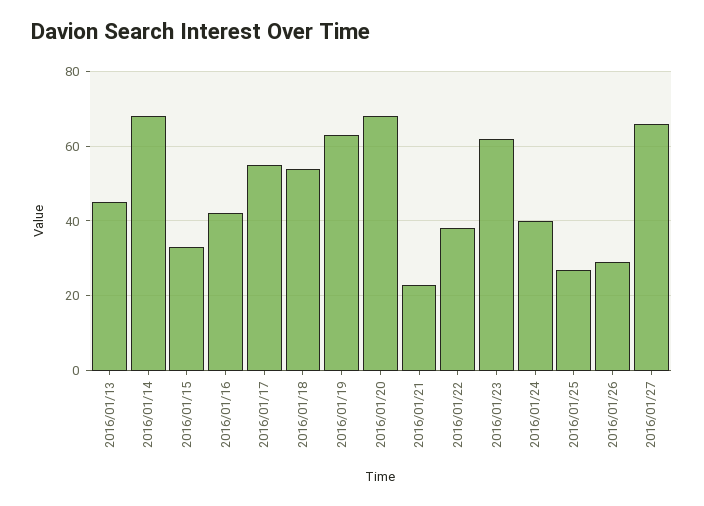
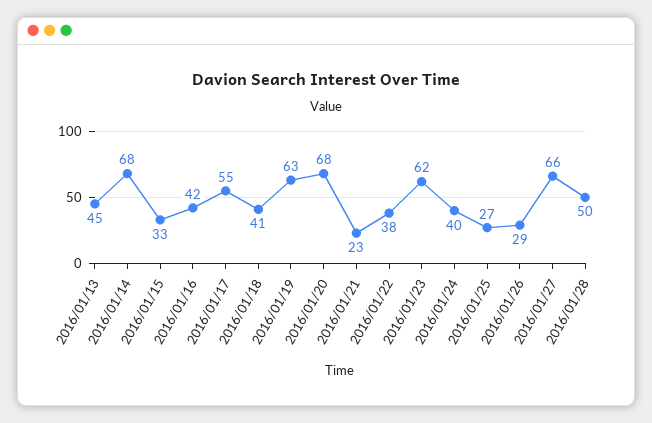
2016/01/18: 55 -> 41
2016/01/28: none -> 50

